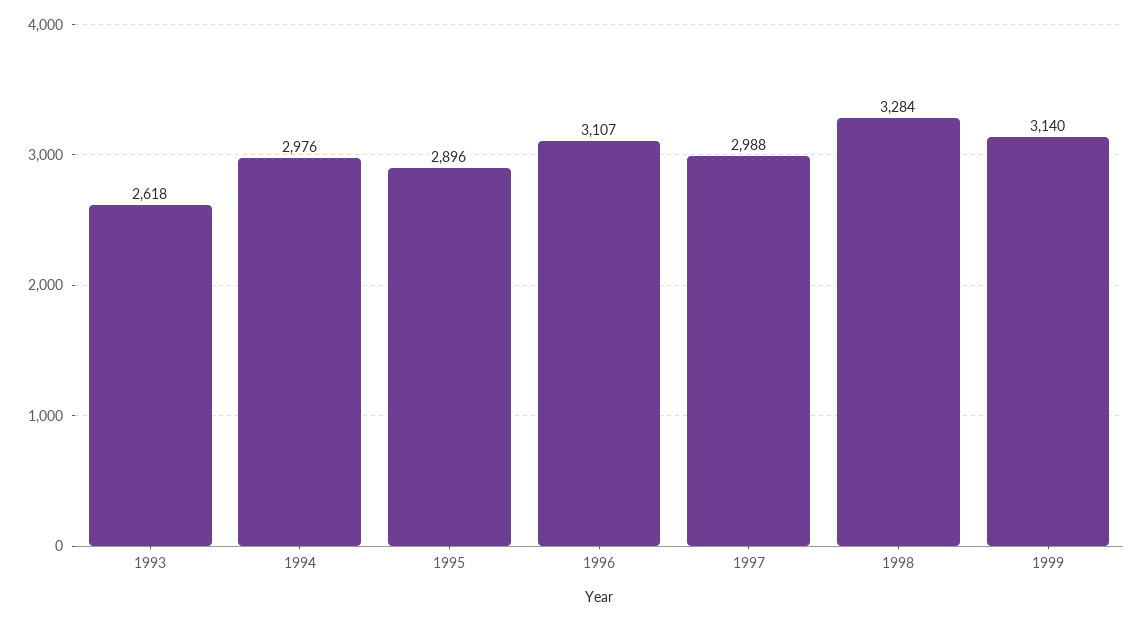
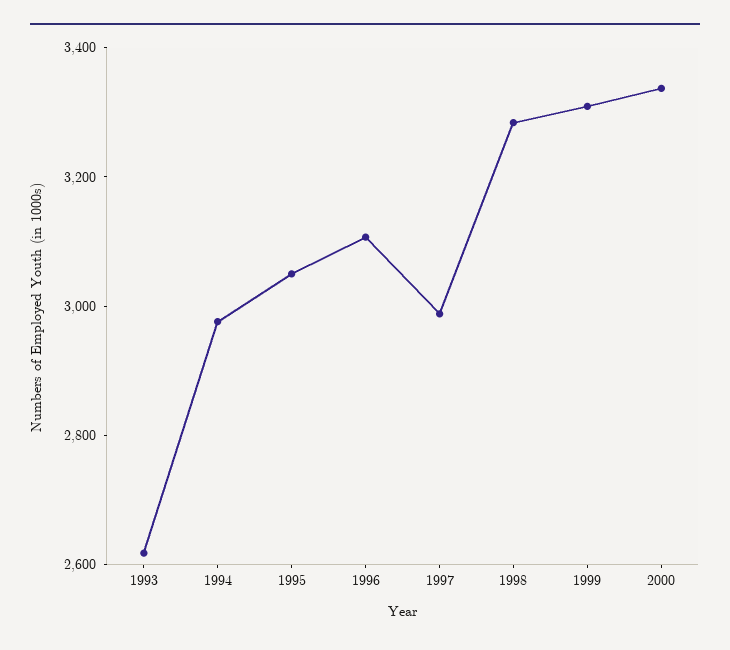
1995: 2896 -> 3050
1999: 3140 -> 3300
2000: none -> 3350

